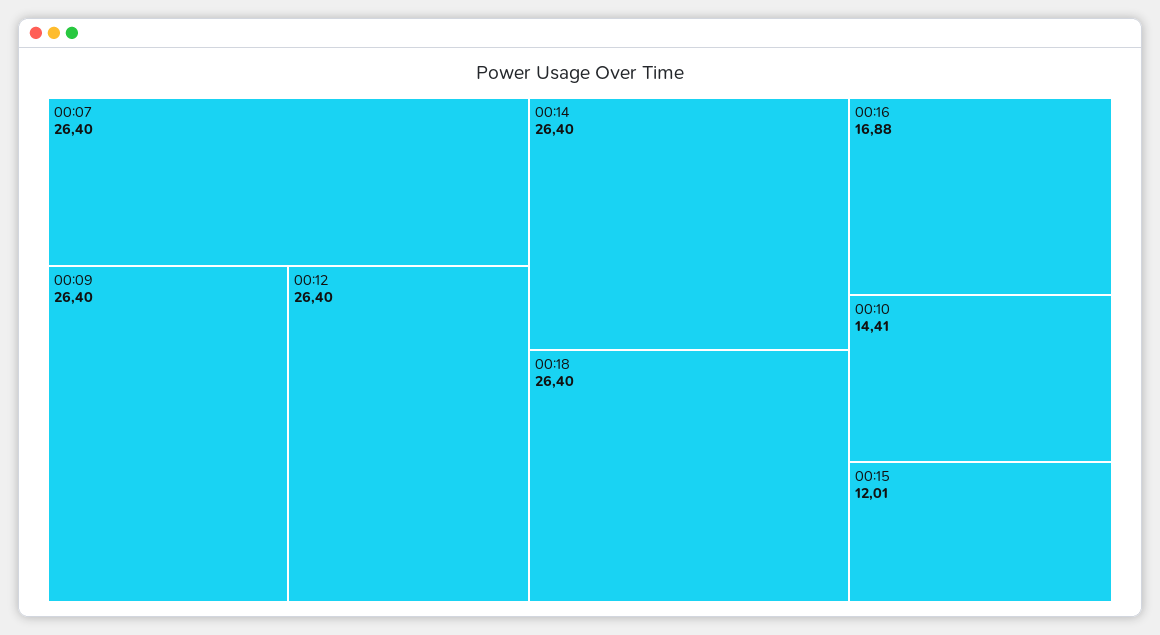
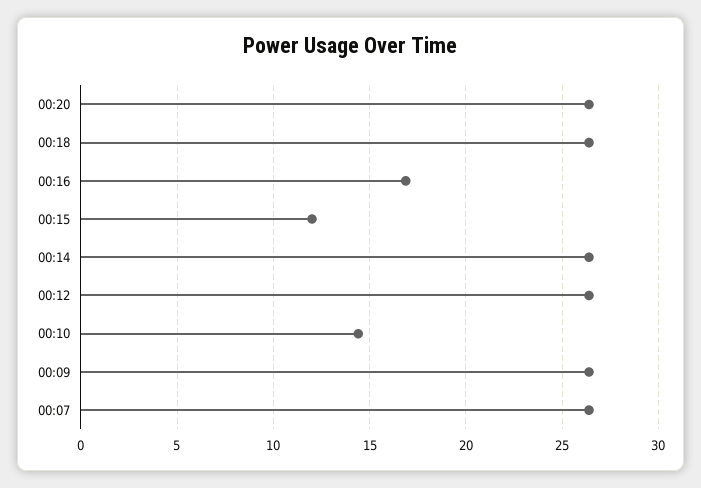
00:20: none -> 26.5

